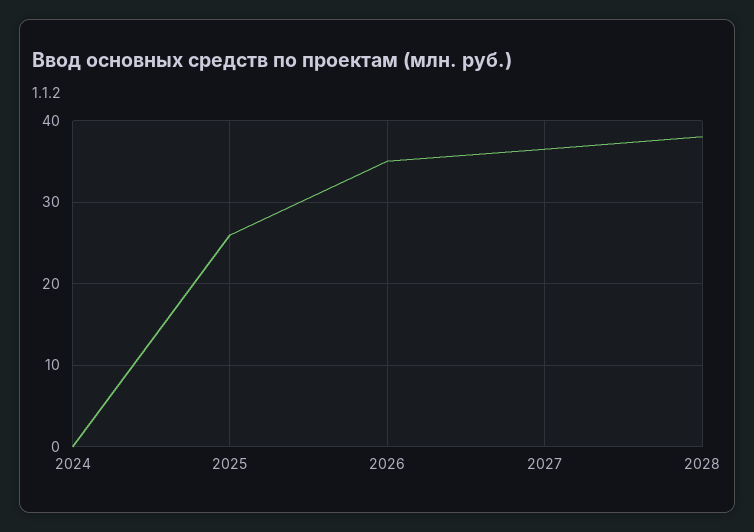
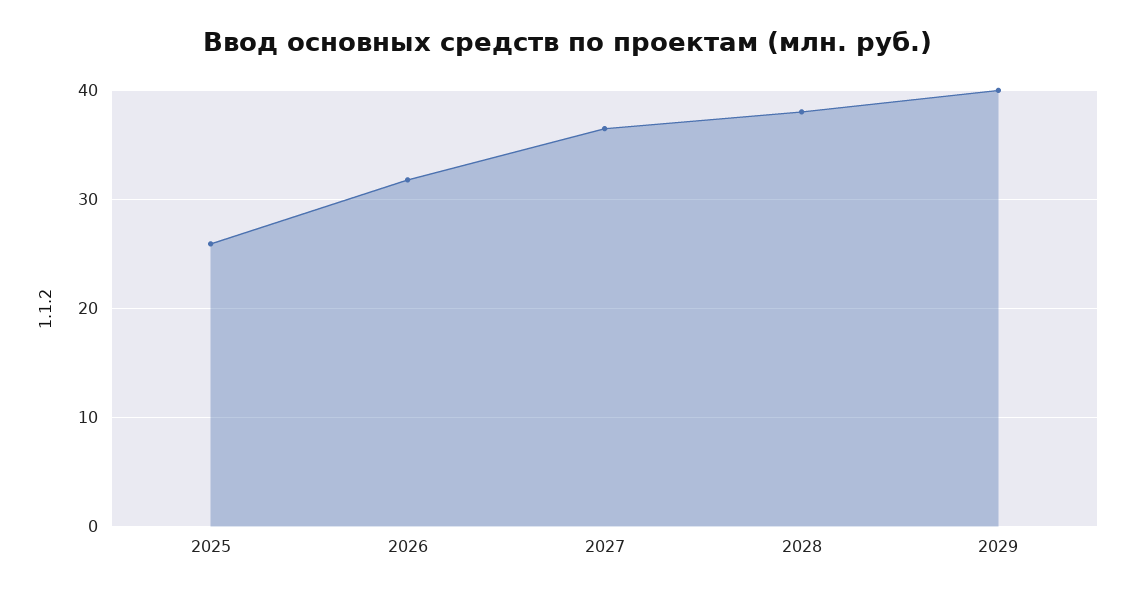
2024: 0 -> none
2026: 35 -> 32
2029: none -> 40

